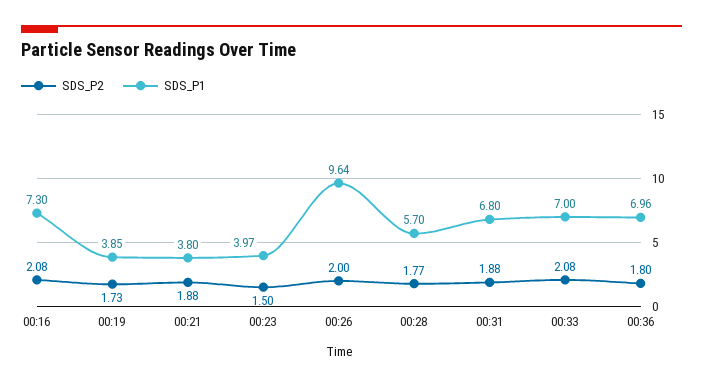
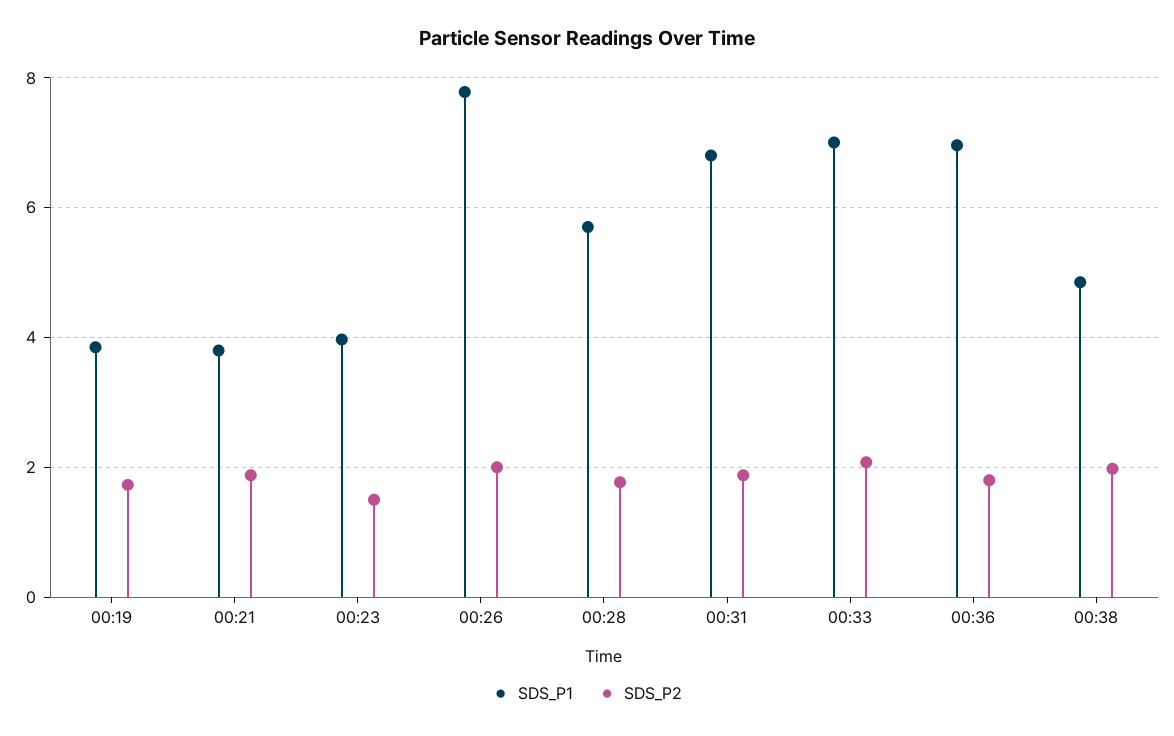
SDS_P2, 00:16: 2.08 -> none
SDS_P1, 00:16: 7.3 -> none
SDS_P1, 00:26: 9.64 -> 7.8
SDS_P1, 00:38: none -> 4.8
SDS_P2, 00:38: none -> 2

